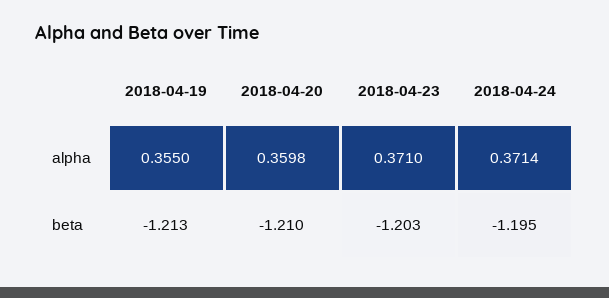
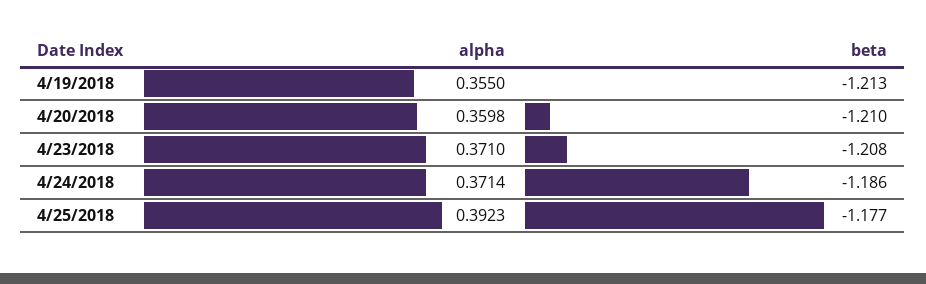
2018-04-23, beta: -1.203 -> -1.208
2018-04-24, beta: -1.195 -> -1.186
4/25/2018, alpha: none -> 0.3923
4/25/2018, beta: none -> -1.177

